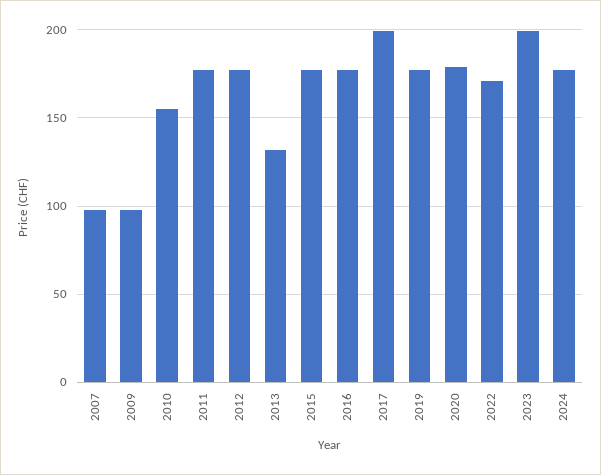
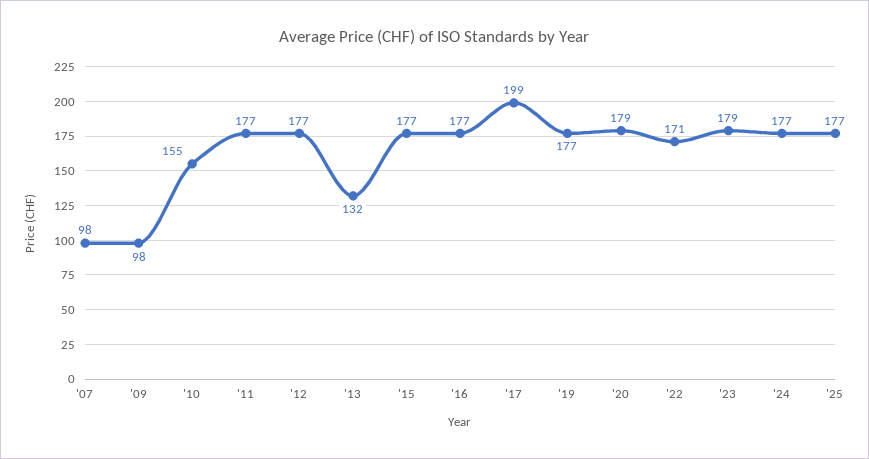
2023: 200 -> 179
'25: none -> 177

